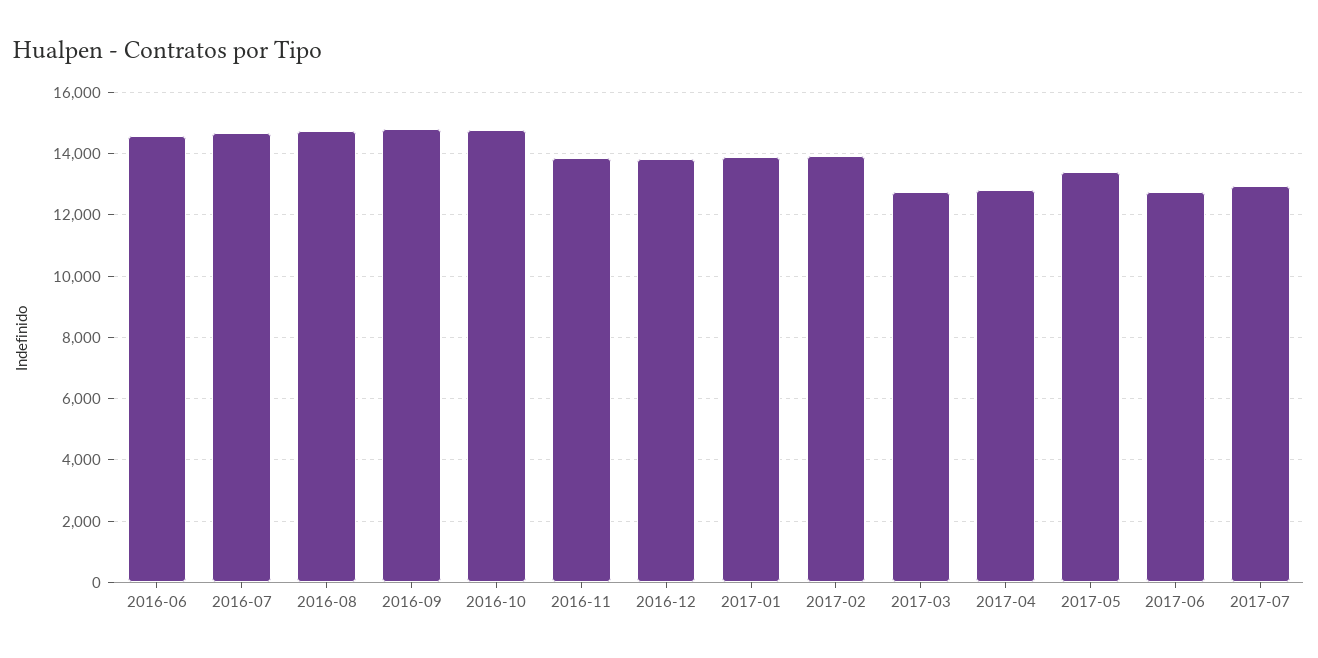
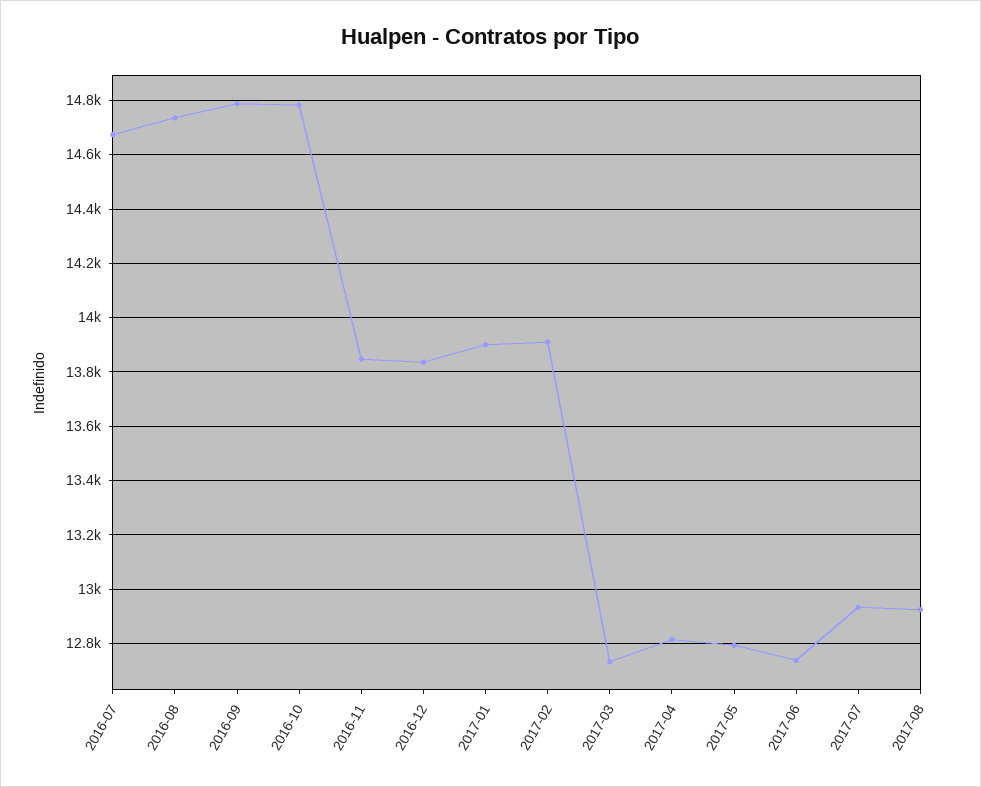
2016-06: 14600 -> none
2017-05: 13400 -> 12800
2017-08: none -> 12925

